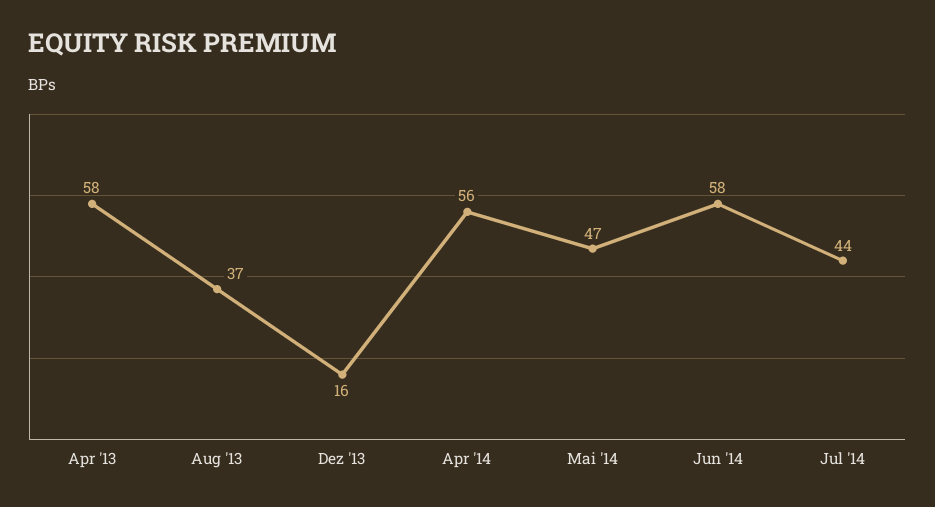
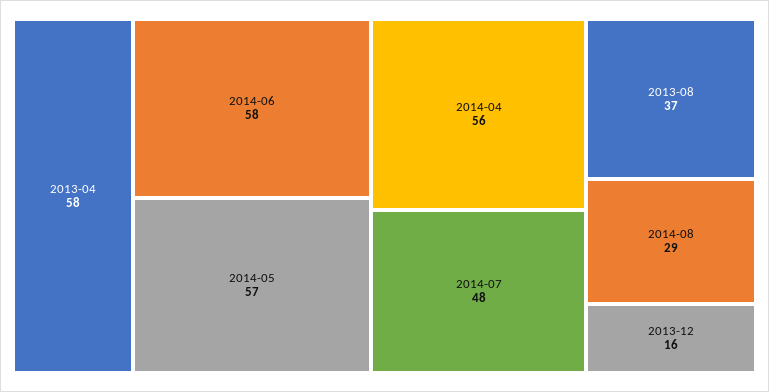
Mai '14: 47 -> 57
Jul '14: 44 -> 48
2014-08: none -> 29

